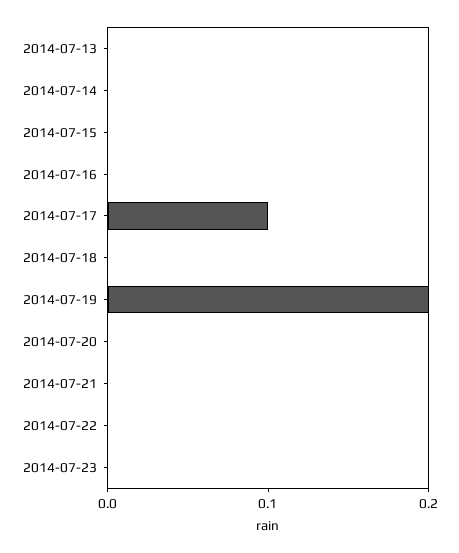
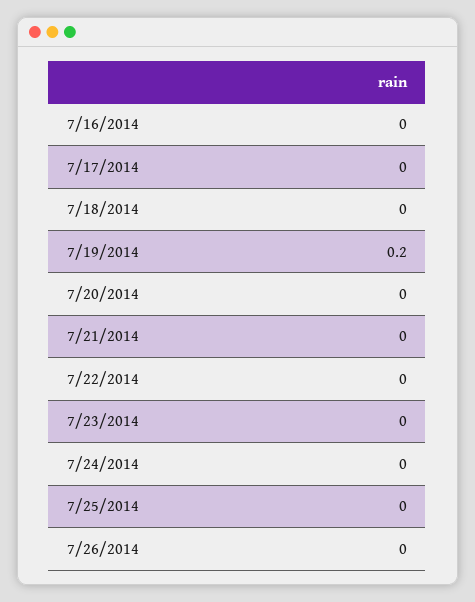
2014-07-13: 0 -> none
2014-07-14: 0 -> none
2014-07-15: 0 -> none
2014-07-17: 0.1 -> 0
7/24/2014: none -> 0
7/25/2014: none -> 0
7/26/2014: none -> 0

